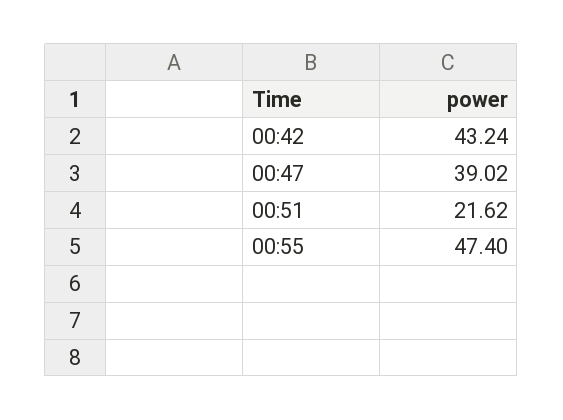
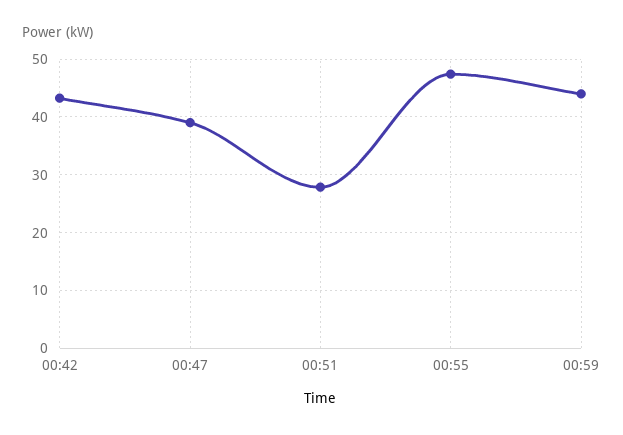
00:51: 21.62 -> 28
00:59: none -> 44

